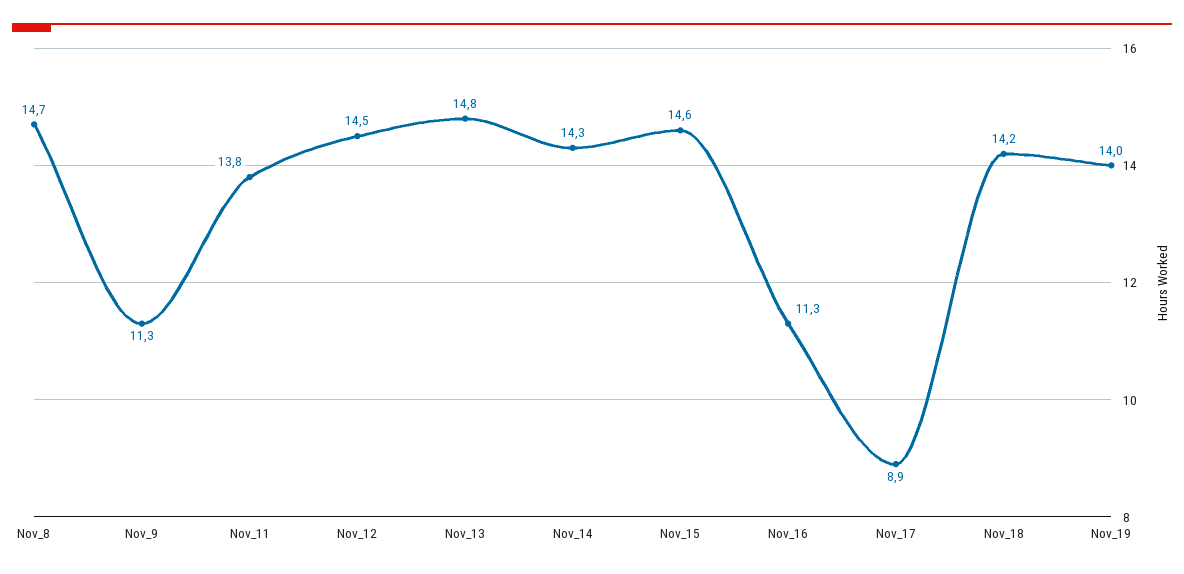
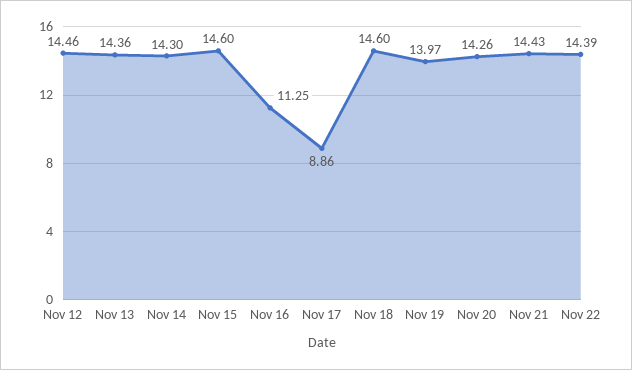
Nov_8: 14.7 -> none
Nov_9: 11.3 -> none
Nov_11: 13.8 -> none
Nov_13: 14.8 -> 14.36
Nov_18: 14.2 -> 14.6
Nov 20: none -> 14.26
Nov 21: none -> 14.43
Nov 22: none -> 14.39

